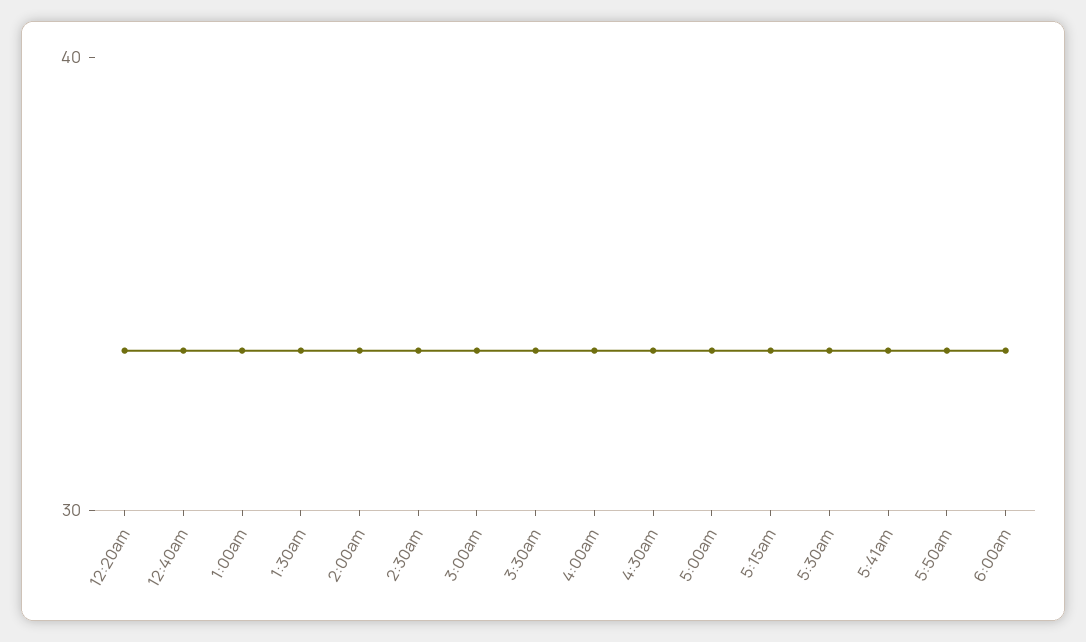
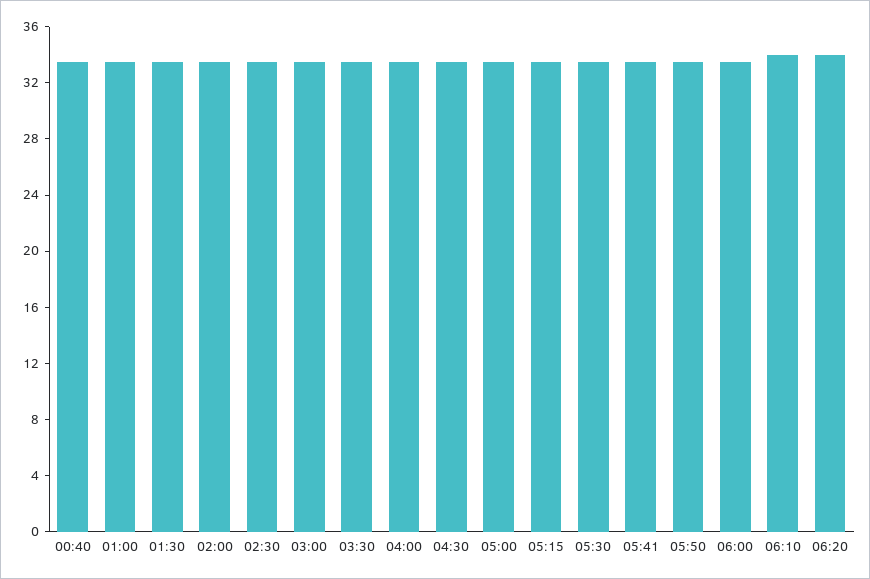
12:20am: 34 -> none
06:10: none -> 34
06:20: none -> 34

